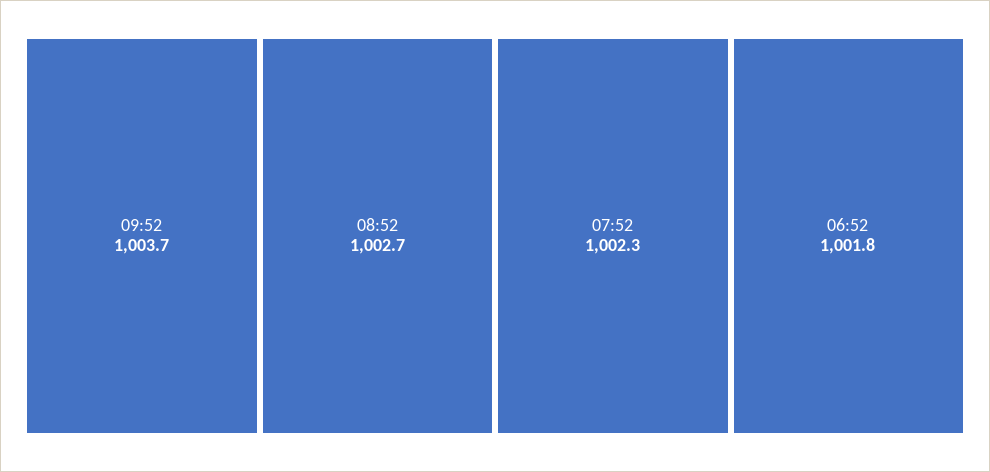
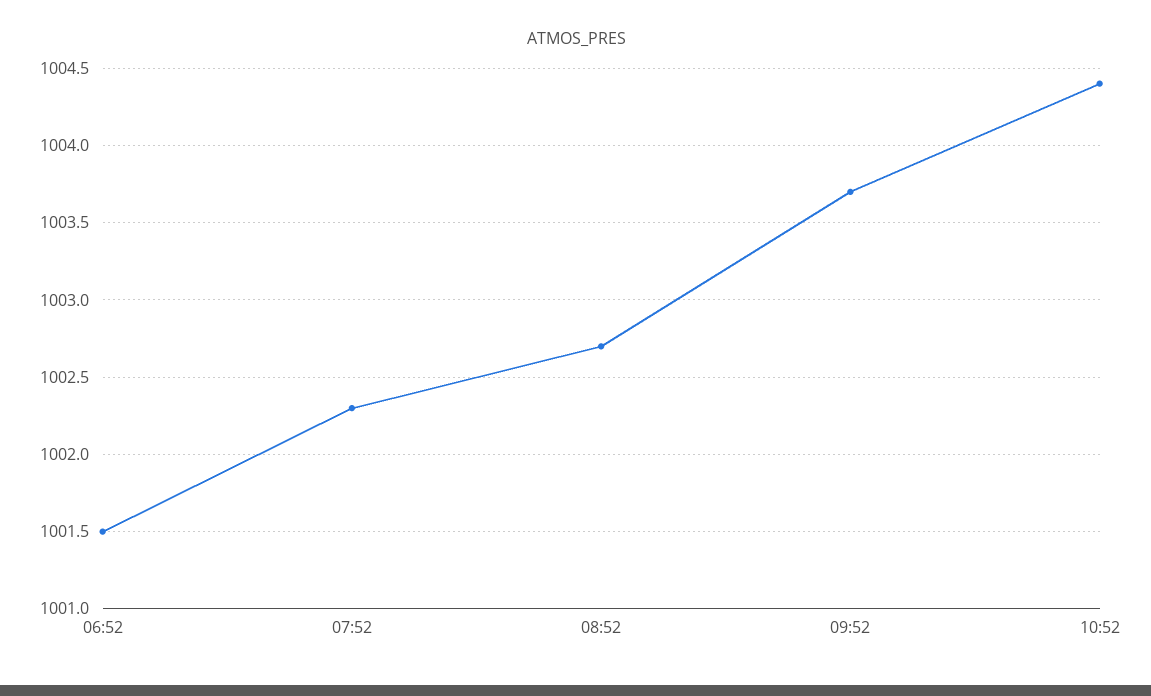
06:52: 1001.8 -> 1001.5
10:52: none -> 1004.4

